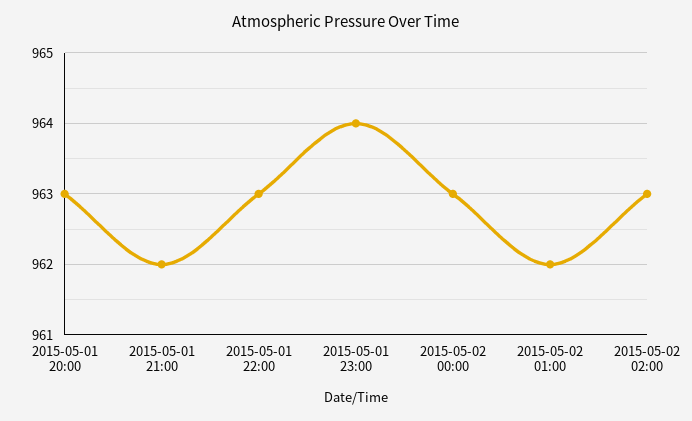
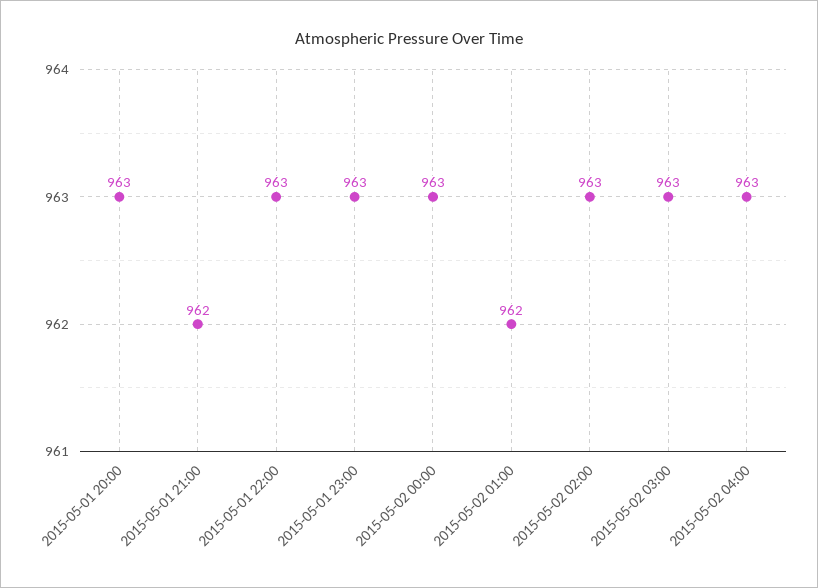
2015-05-01 23:00: 964 -> 963
2015-05-02 03:00: none -> 963
2015-05-02 04:00: none -> 963

